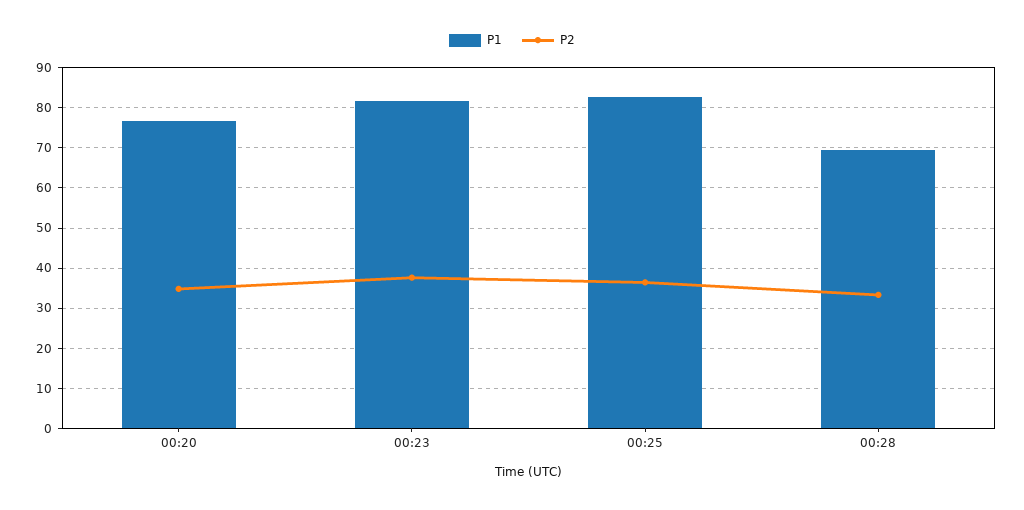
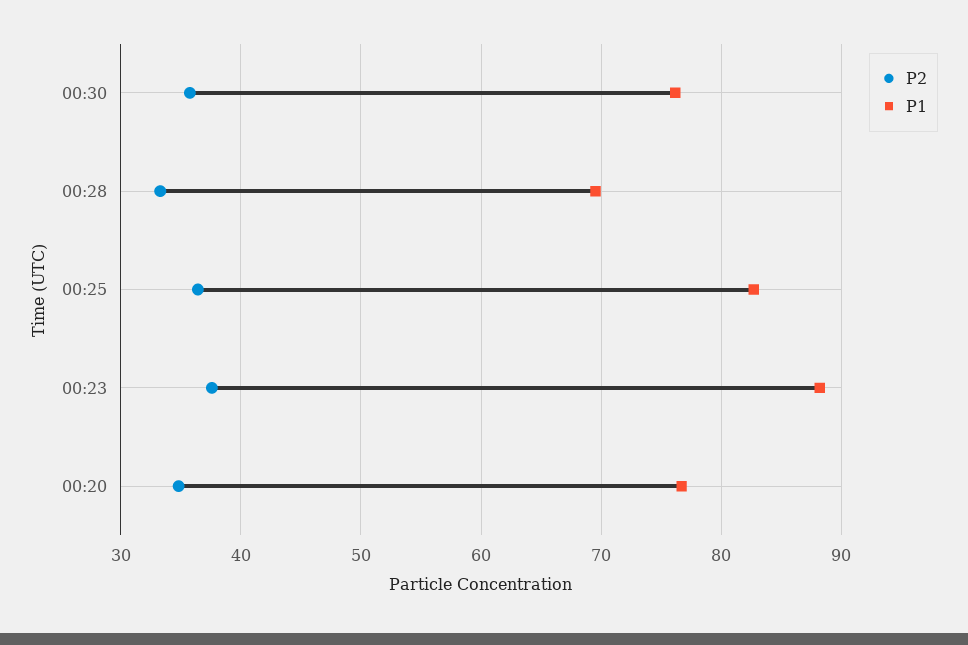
P1, 00:23: 82 -> 88
P2, 00:30: none -> 36
P1, 00:30: none -> 76

